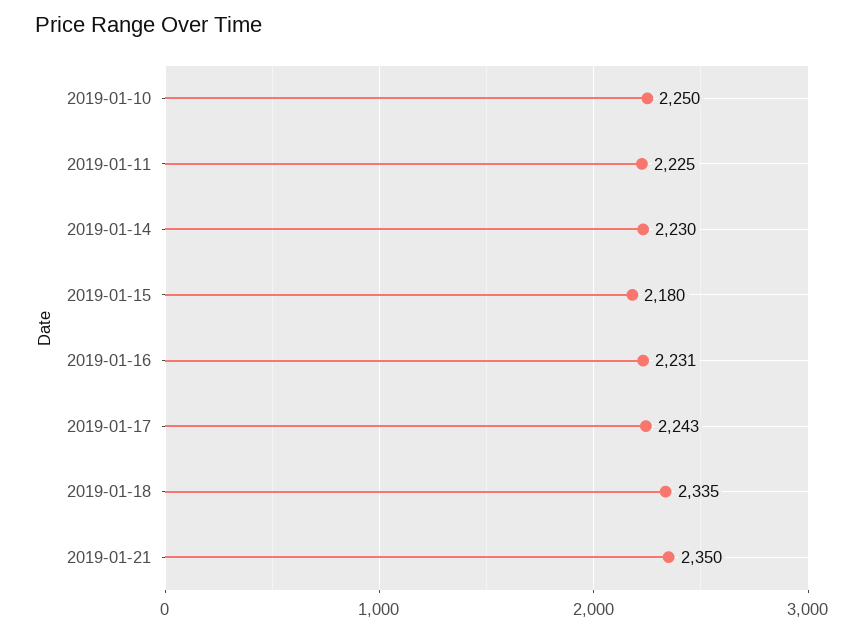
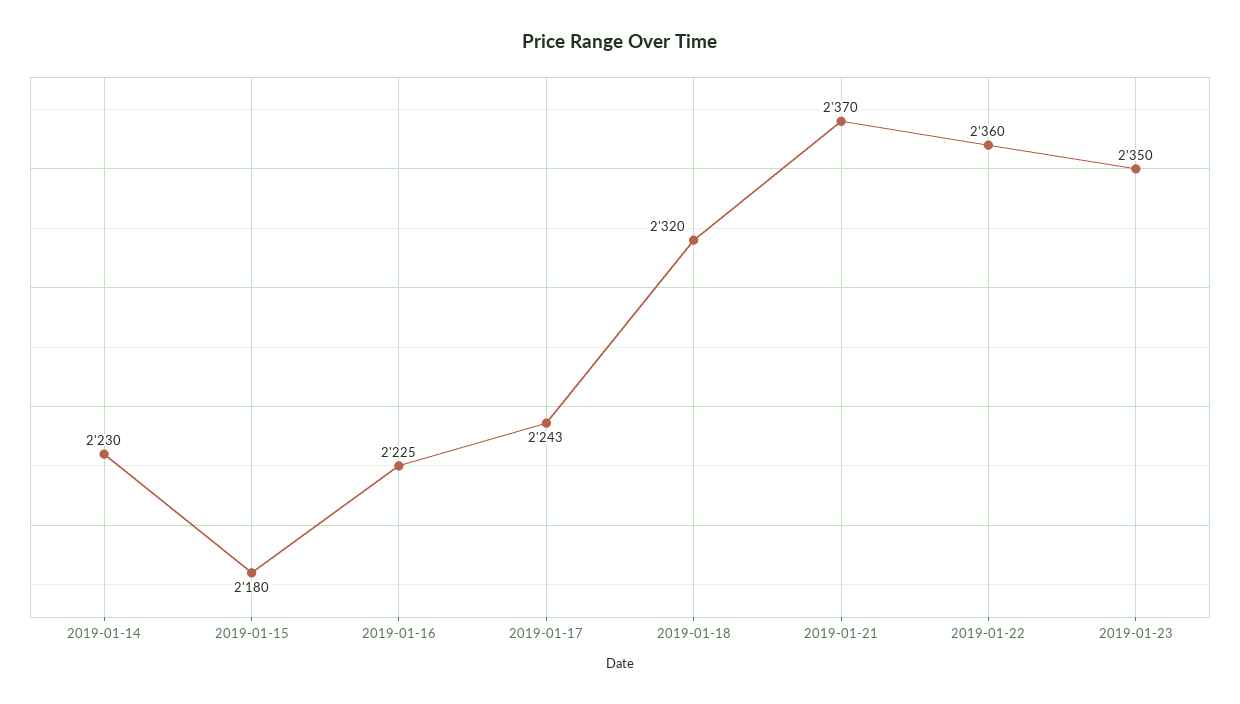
2019-01-10: 2250 -> none
2019-01-11: 2225 -> none
2019-01-16: 2231 -> 2225
2019-01-18: 2335 -> 2320
2019-01-21: 2350 -> 2370
2019-01-22: none -> 2360
2019-01-23: none -> 2350

